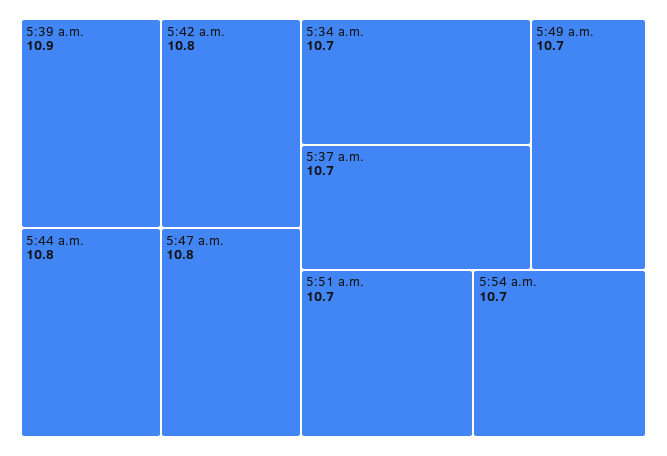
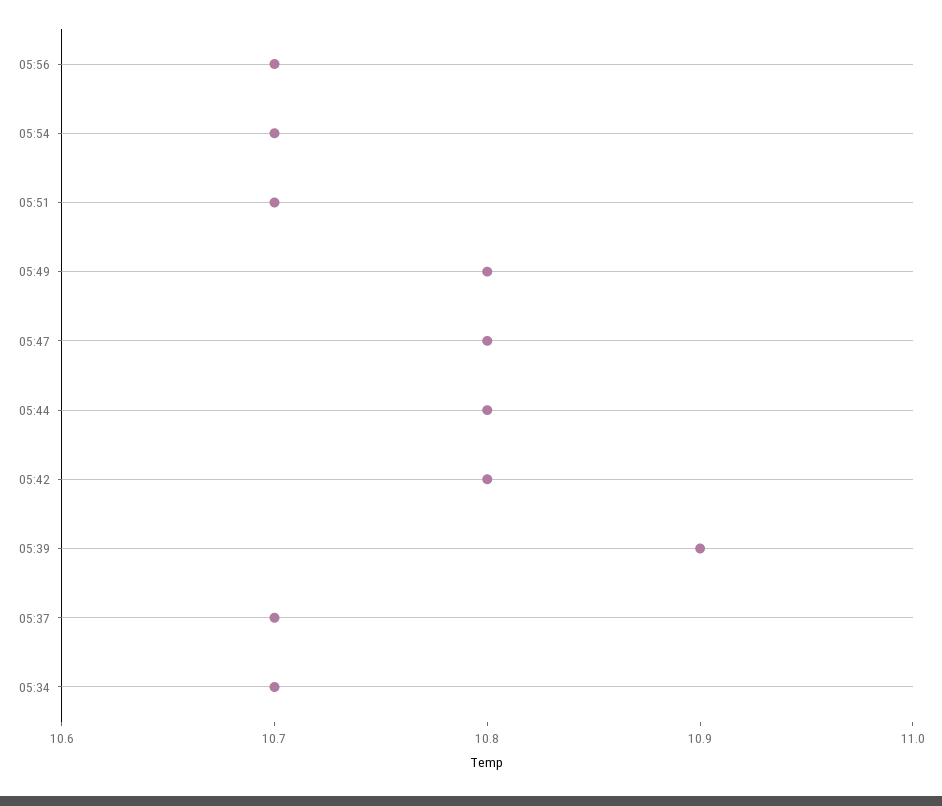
5:49 a.m.: 10.7 -> 10.8
05:56: none -> 10.7

